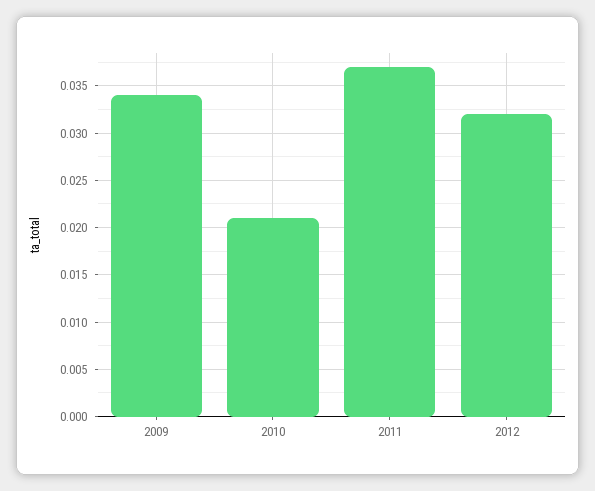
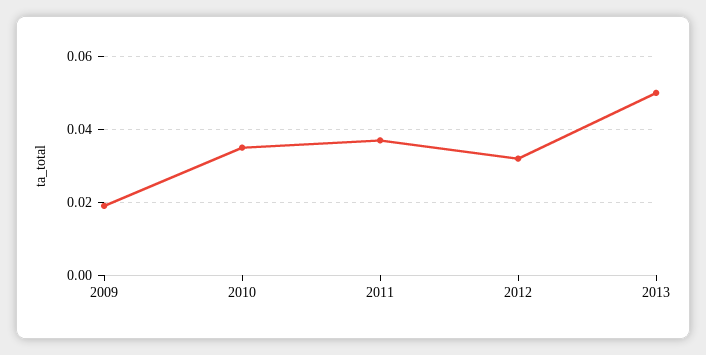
2009: 0.034 -> 0.02
2010: 0.021 -> 0.035
2013: none -> 0.05

